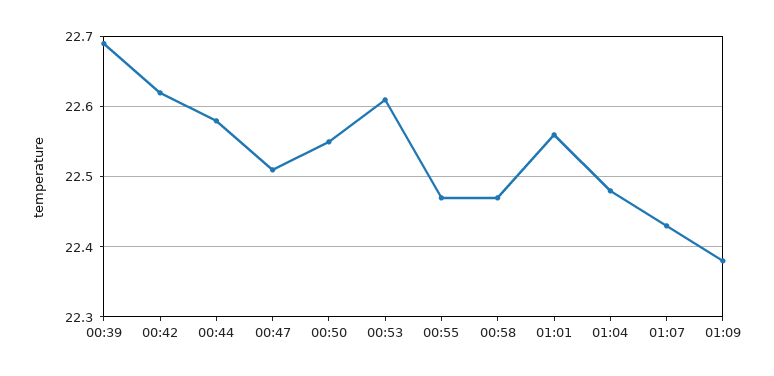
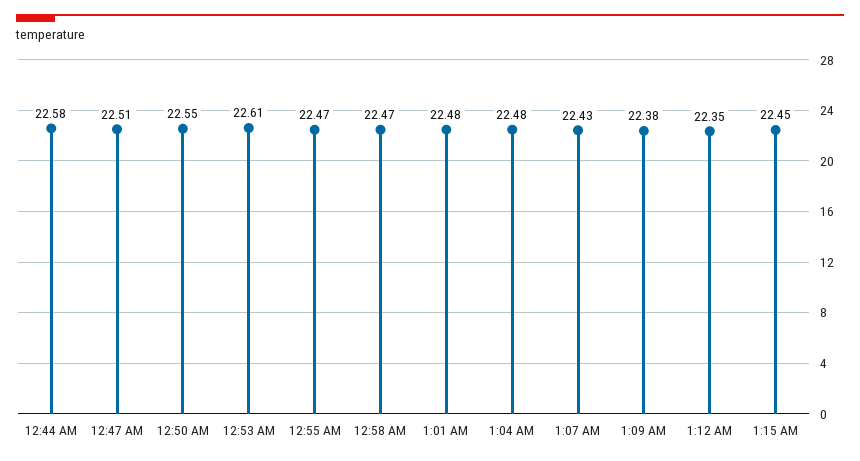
00:39: 22.69 -> none
00:42: 22.62 -> none
01:01: 22.56 -> 22.48
1:12 AM: none -> 22.35
1:15 AM: none -> 22.45

